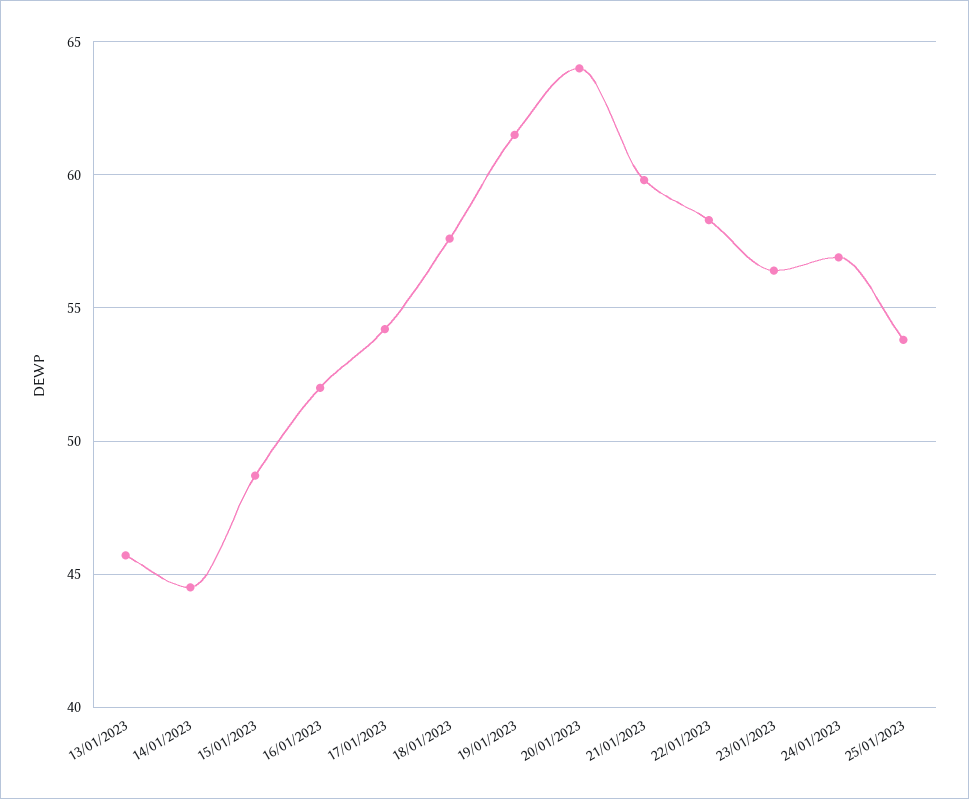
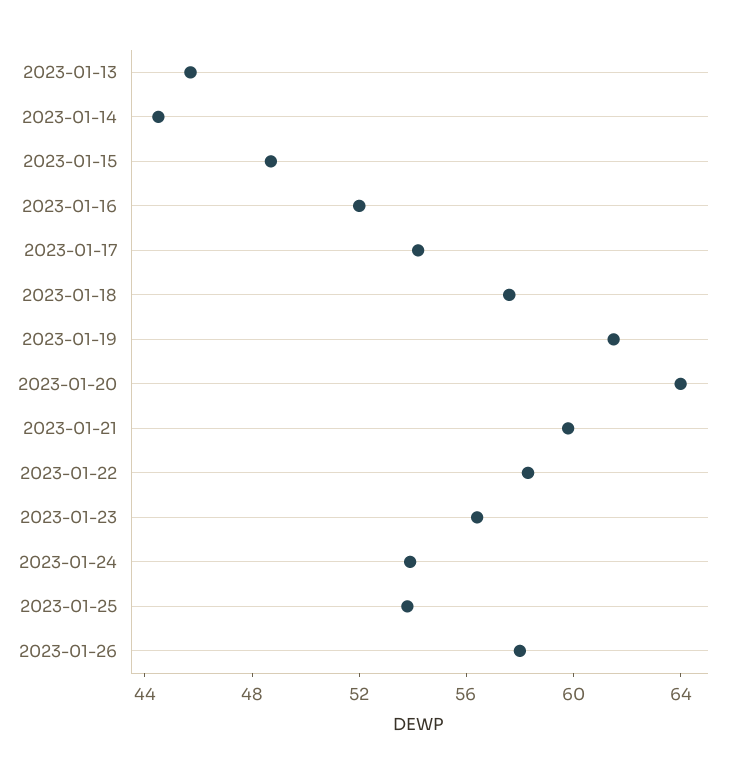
24/01/2023: 57 -> 54
2023-01-26: none -> 58

